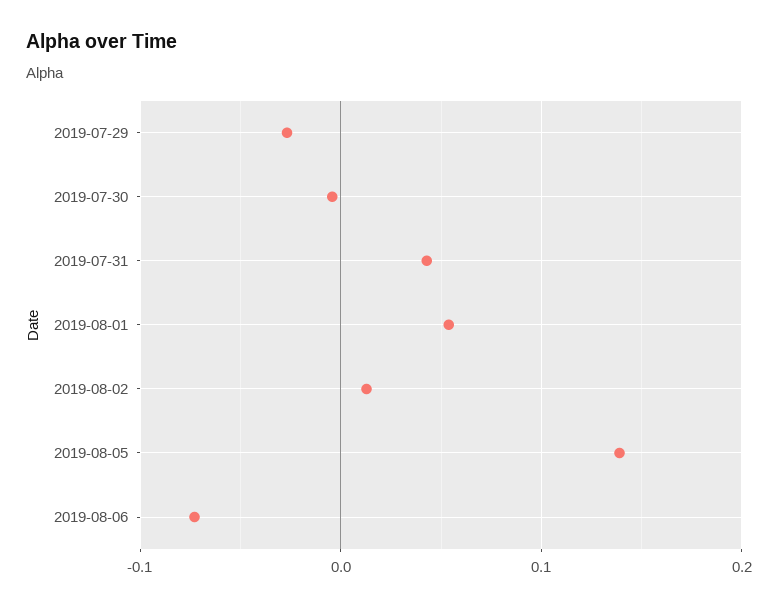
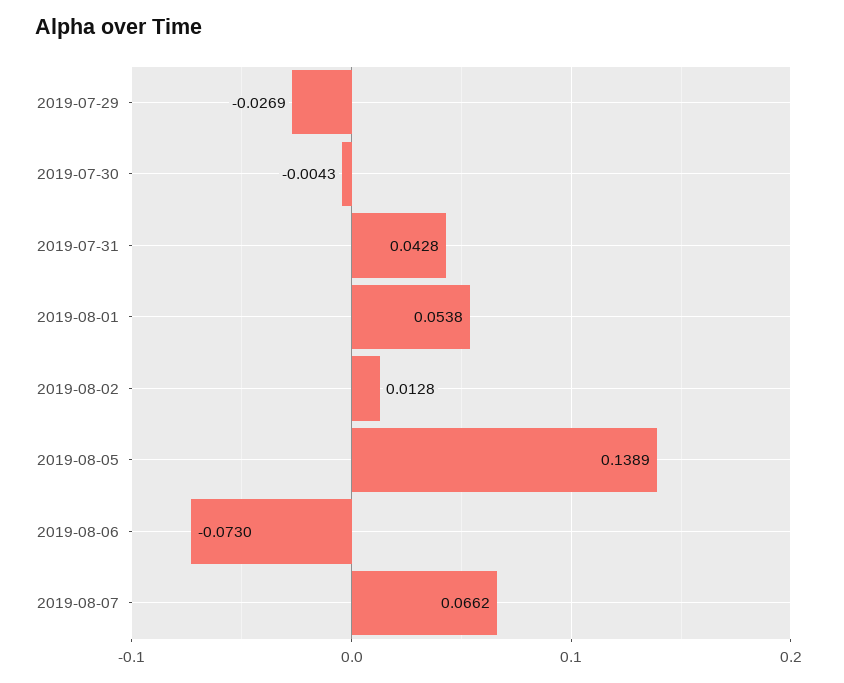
2019-08-07: none -> 0.0662

